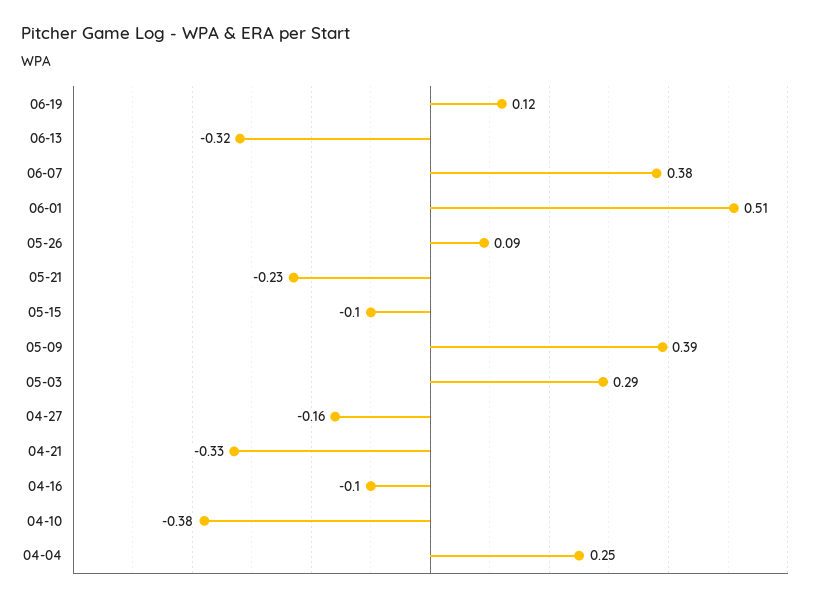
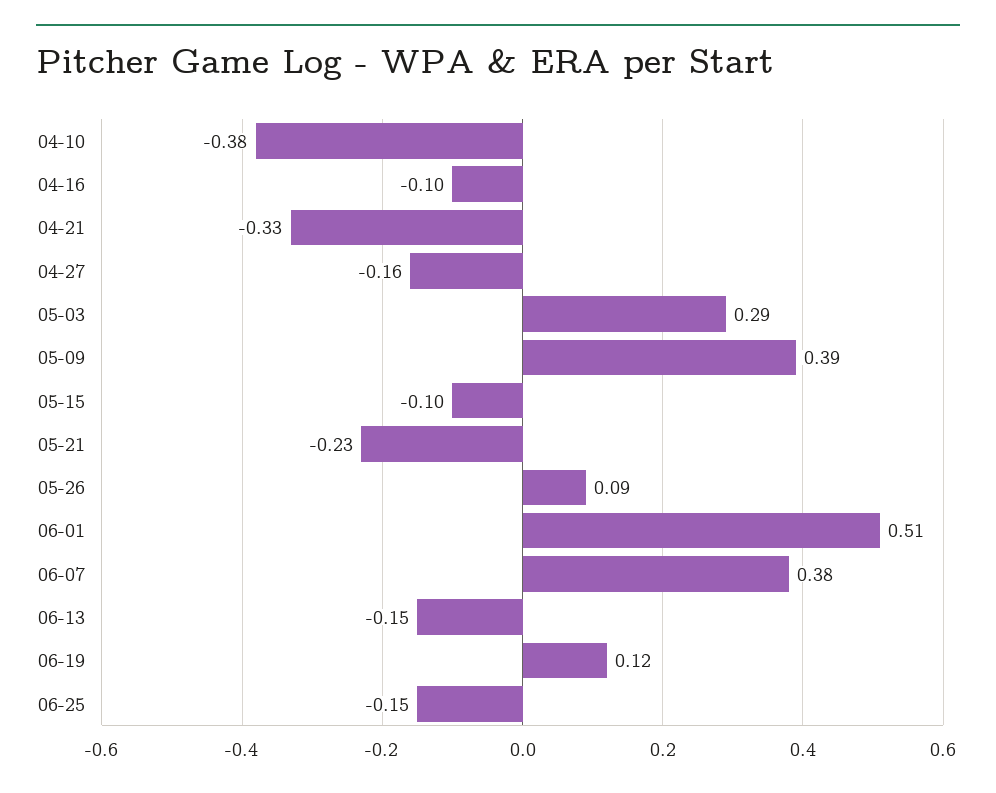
06-13: -0.32 -> -0.15
04-04: 0.25 -> none
06-25: none -> -0.15

